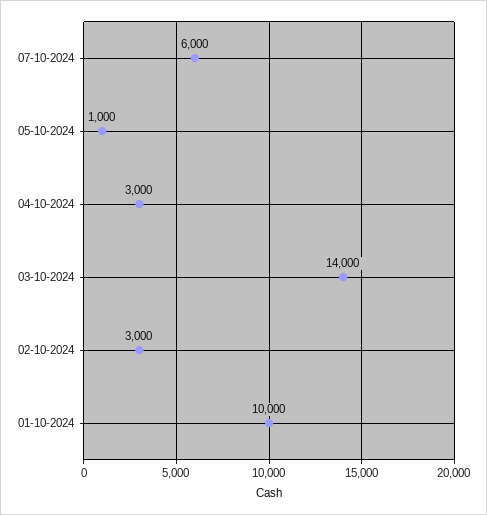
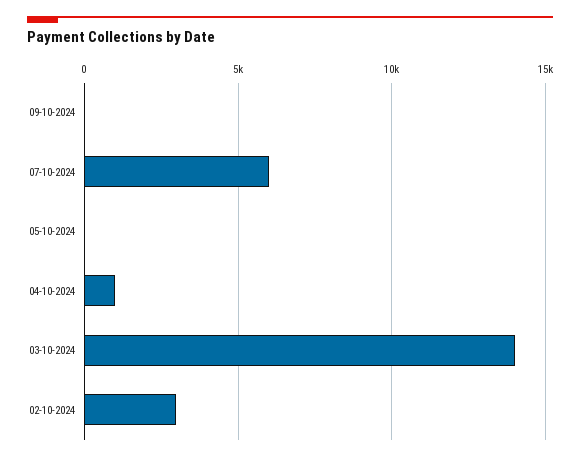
05-10-2024: 1000 -> 0
04-10-2024: 3000 -> 1000
01-10-2024: 10000 -> none
09-10-2024: none -> 0

